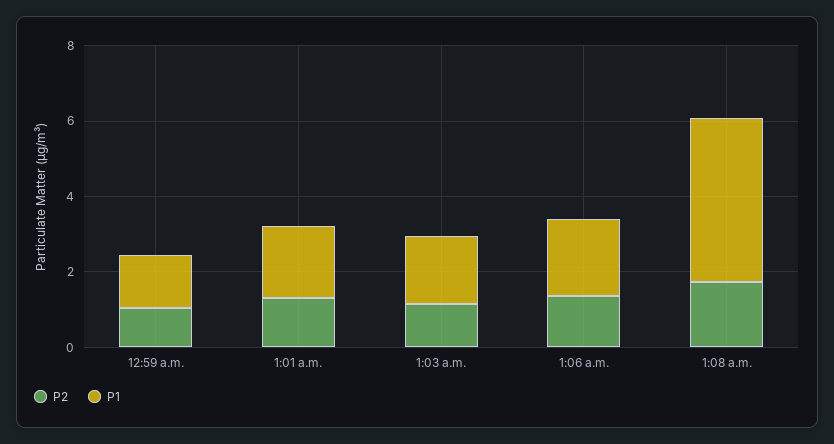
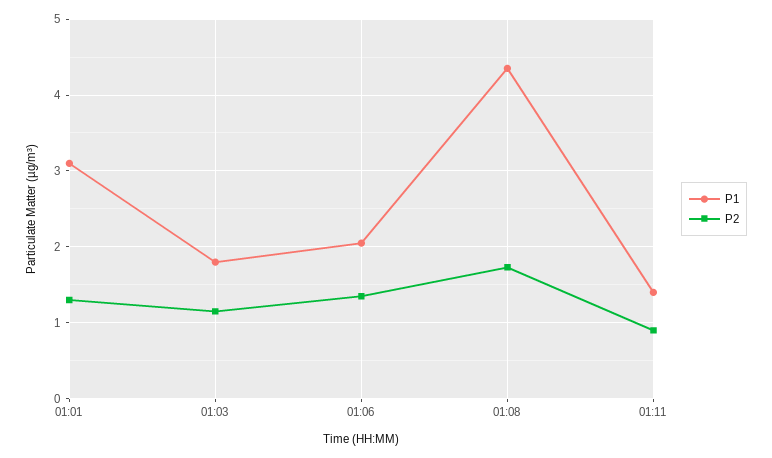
P2, 12:59 a.m.: 1 -> none
P1, 12:59 a.m.: 1.5 -> none
P1, 1:01 a.m.: 2 -> 3.1
P1, 01:11: none -> 1.4
P2, 01:11: none -> 0.9

